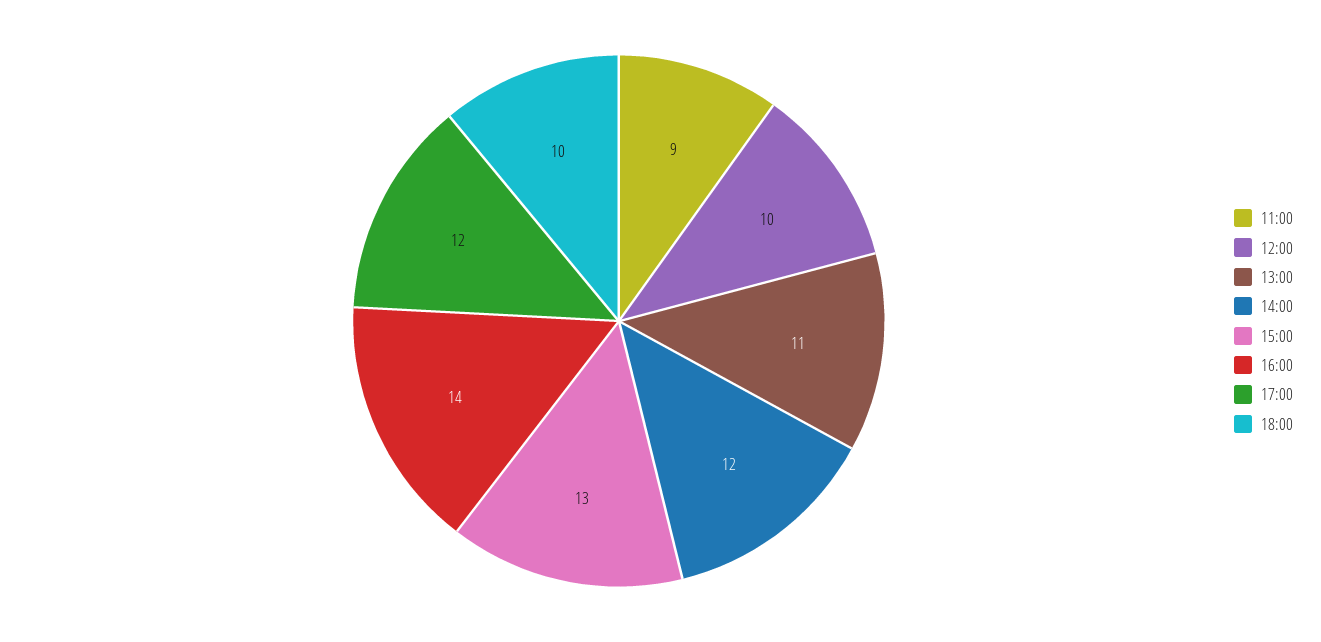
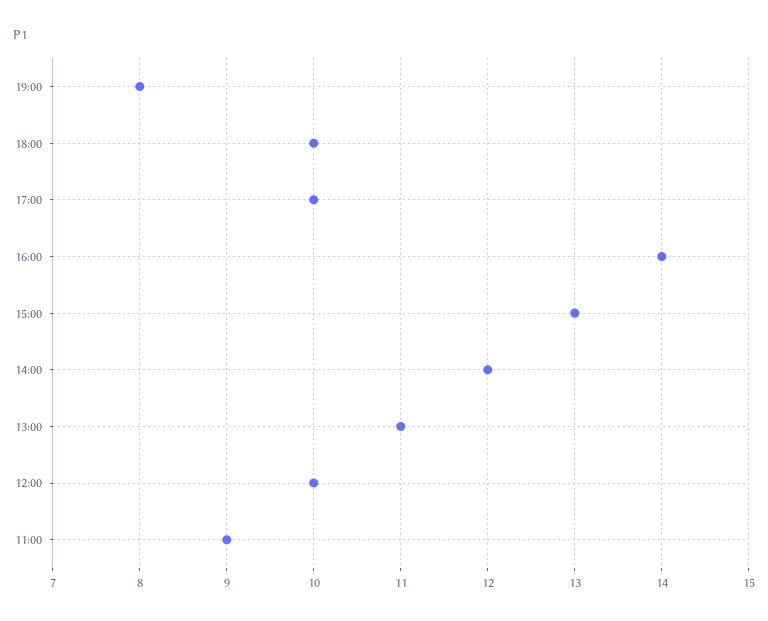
17:00: 12 -> 10
19:00: none -> 8

